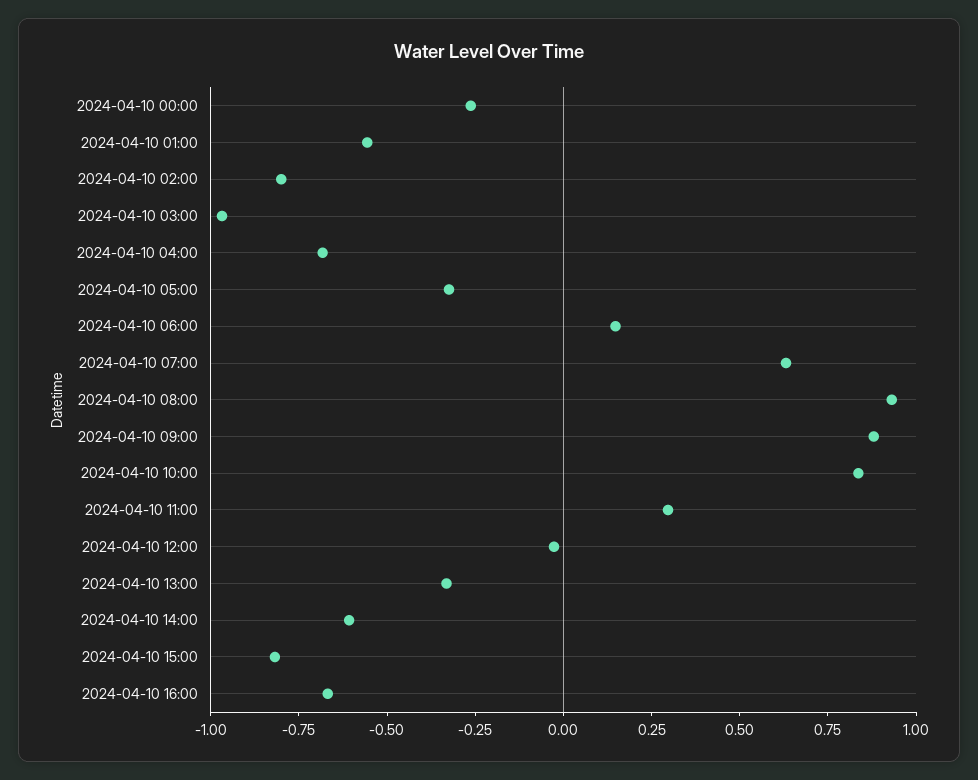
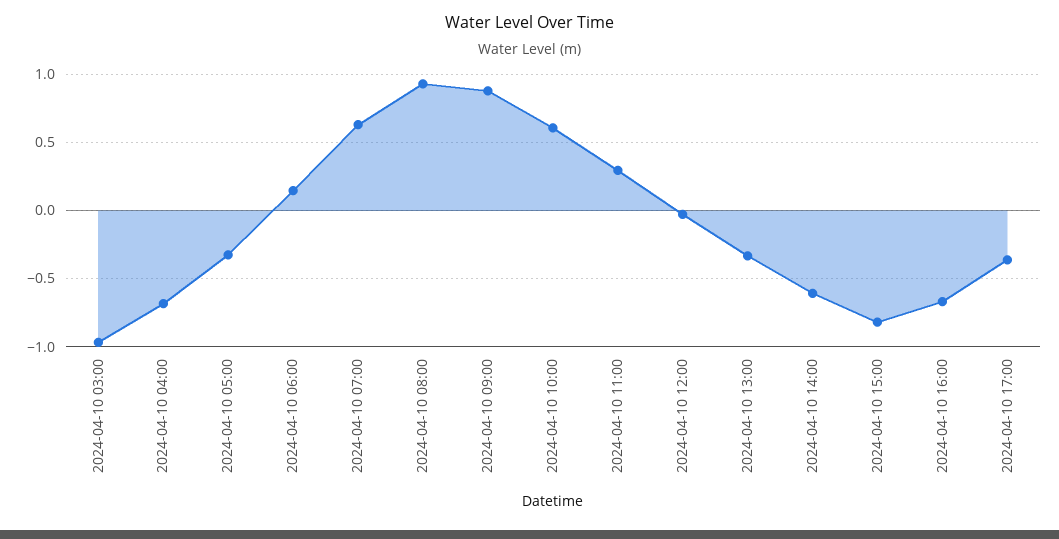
2024-04-10 00:00: -0.25 -> none
2024-04-10 01:00: -0.55 -> none
2024-04-10 02:00: -0.8 -> none
2024-04-10 10:00: 0.85 -> 0.6
2024-04-10 17:00: none -> -0.35

